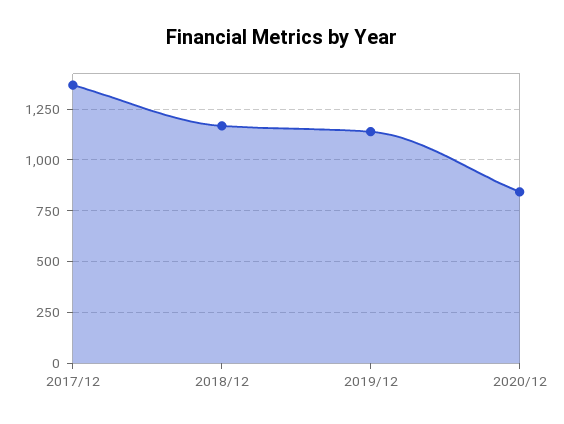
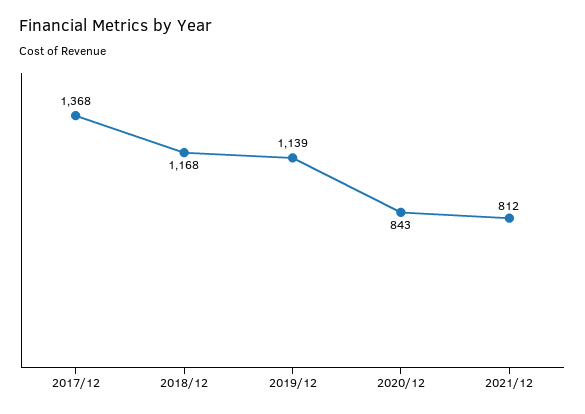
2021/12: none -> 812

